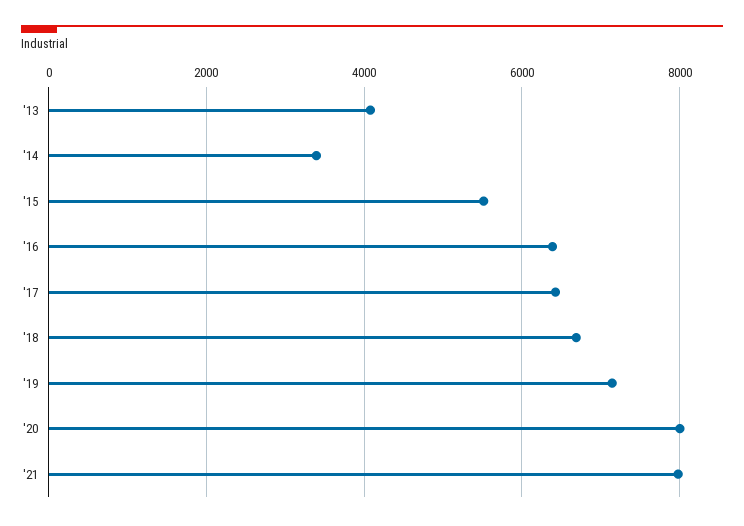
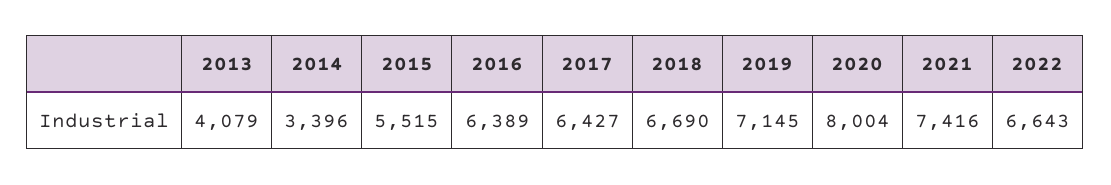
'21: 8000 -> 7416
2022: none -> 6643

